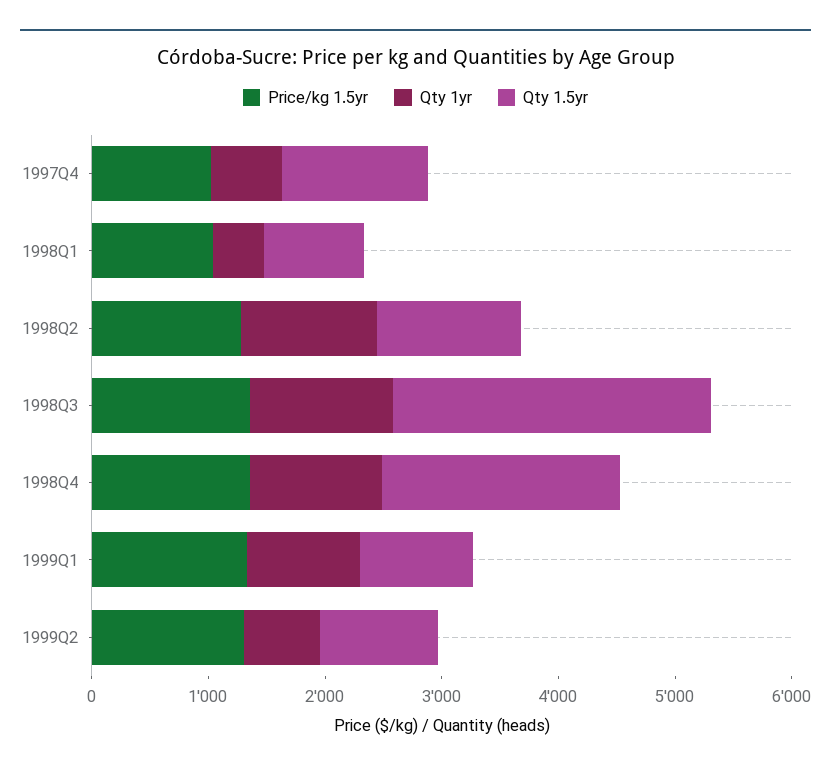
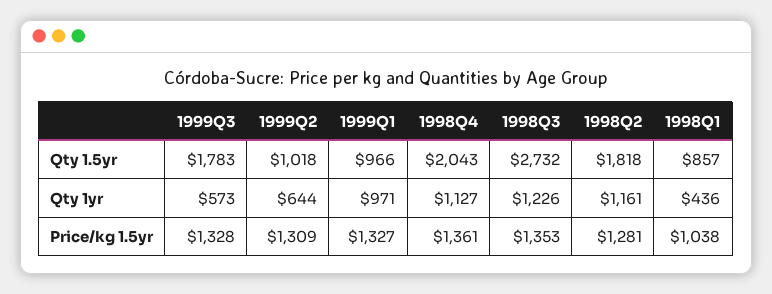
Price/kg 1.5yr, 1997Q4: 1000 -> none
Qty 1yr, 1997Q4: 600 -> none
Qty 1.5yr, 1997Q4: 1200 -> none
Qty 1.5yr, 1998Q2: 1200 -> 1818
Qty 1.5yr, 1999Q3: none -> 1783
Qty 1yr, 1999Q3: none -> 573
Price/kg 1.5yr, 1999Q3: none -> 1328

